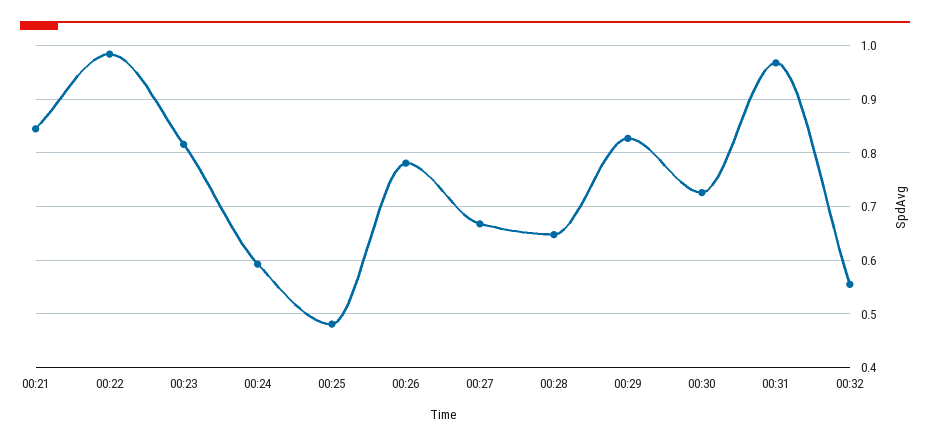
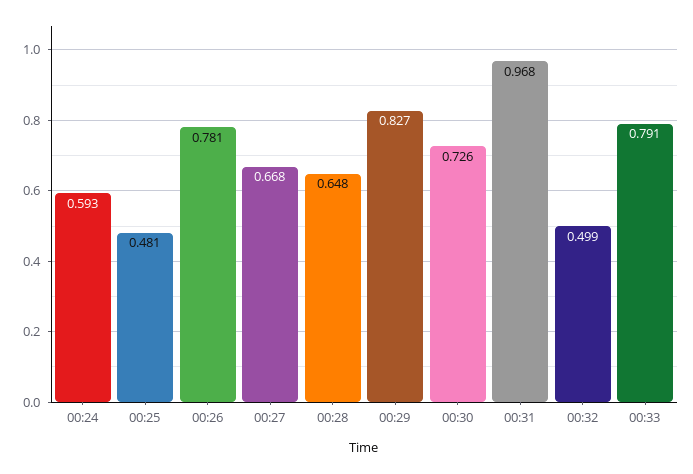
00:21: 0.84 -> none
00:22: 0.98 -> none
00:23: 0.82 -> none
00:32: 0.56 -> 0.499
00:33: none -> 0.791

